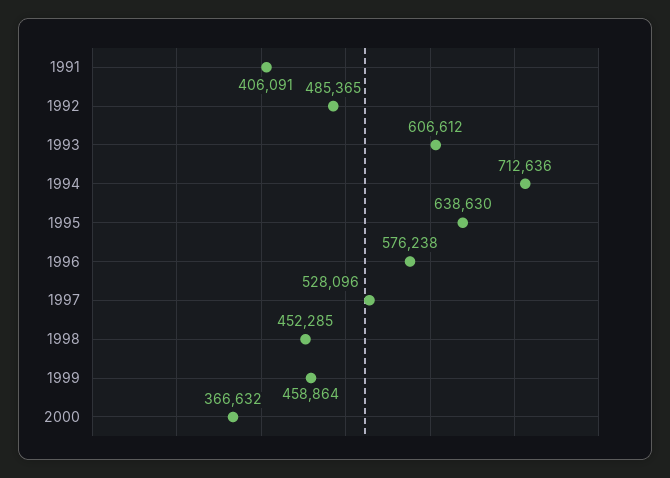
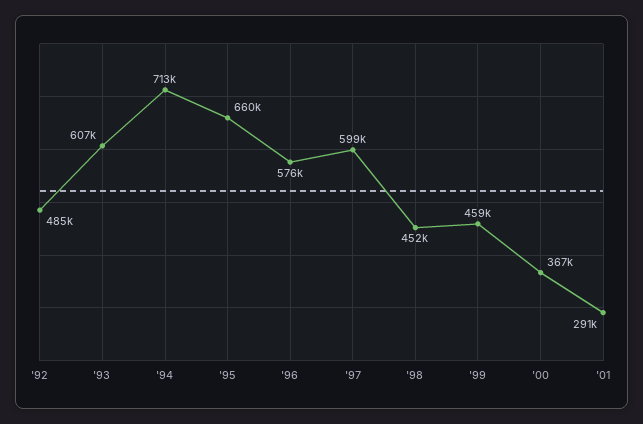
1991: 406091 -> none
1995: 638630 -> 660000
1997: 528096 -> 599000
'01: none -> 291000

